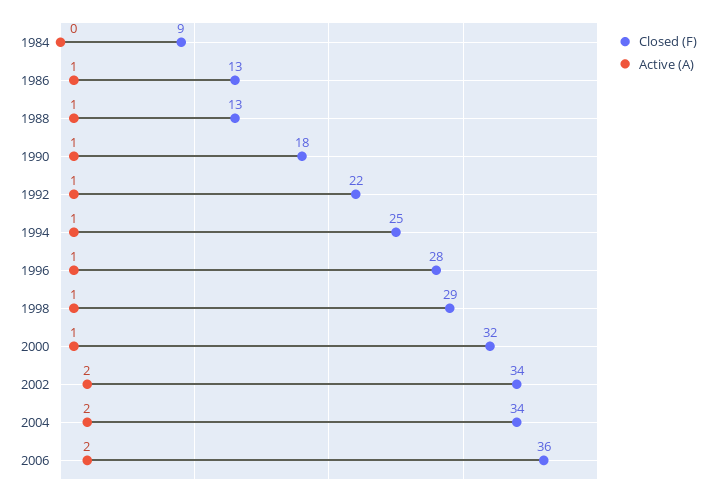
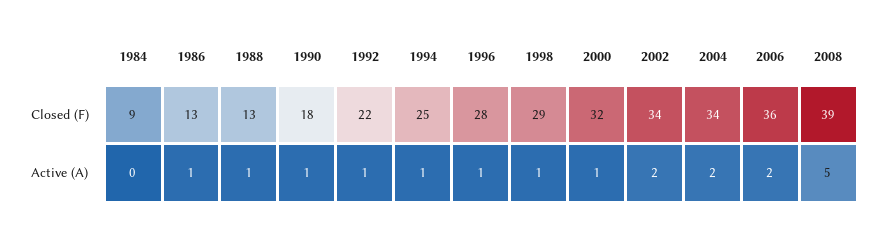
Closed (F), 2008: none -> 39
Active (A), 2008: none -> 5

